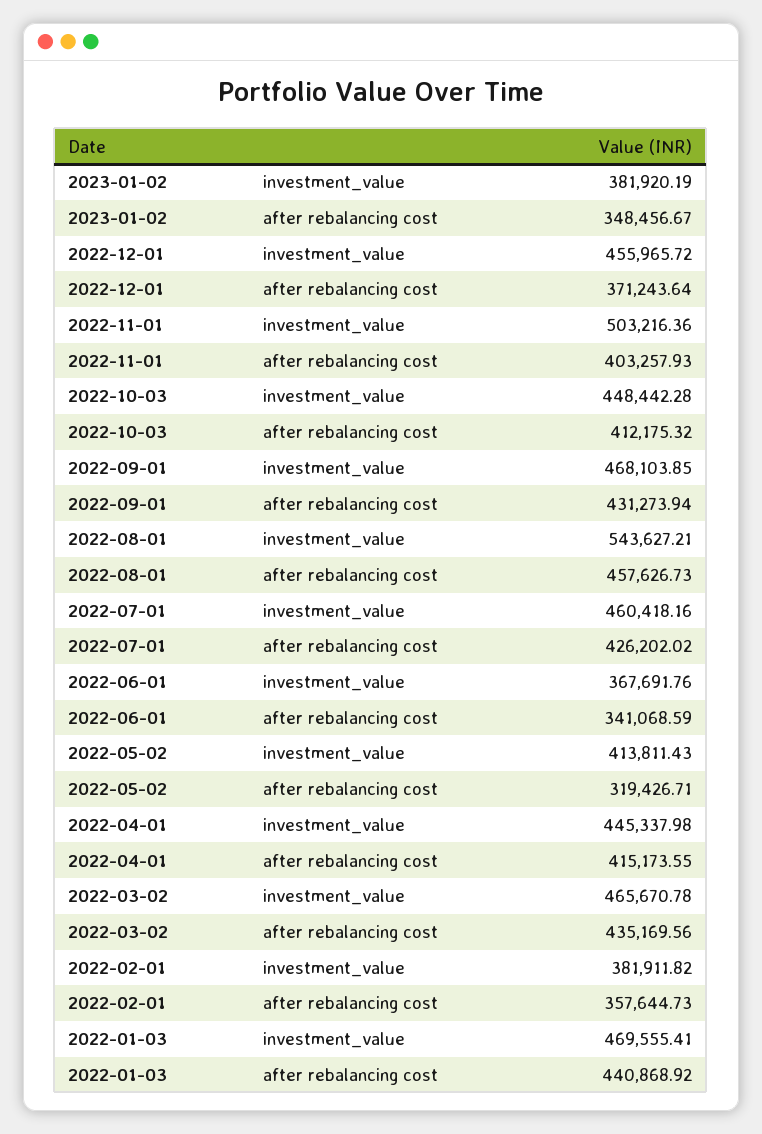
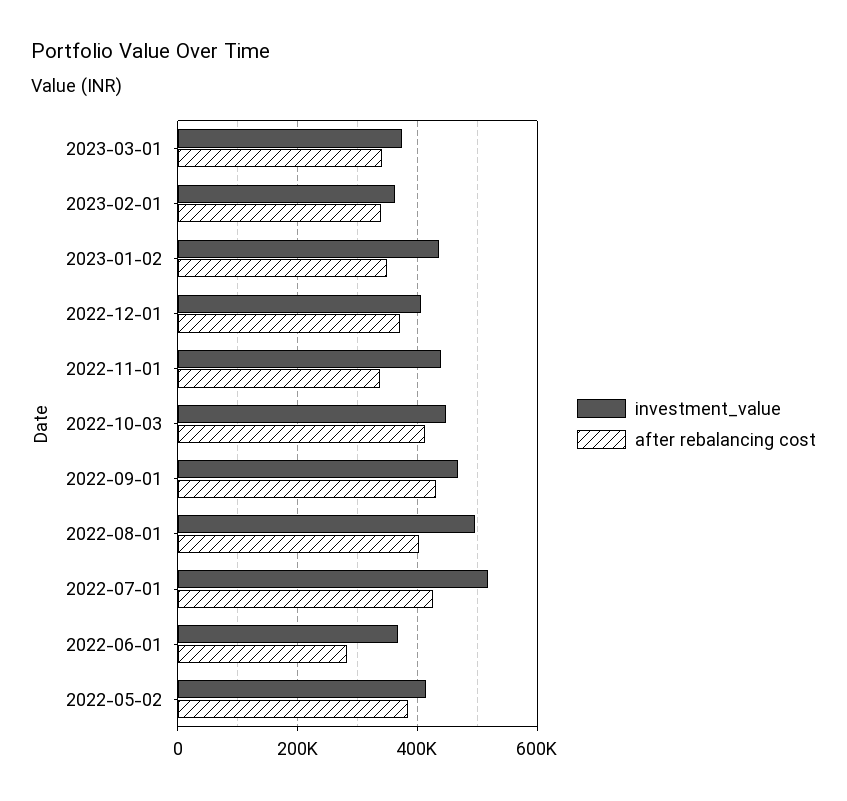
investment_value, 2023-01-02: 381920.19 -> 440000
investment_value, 2022-12-01: 455965.72 -> 400000
investment_value, 2022-11-01: 503216.36 -> 440000
after rebalancing cost, 2022-11-01: 403257.93 -> 340000
investment_value, 2022-08-01: 543627.21 -> 500000
after rebalancing cost, 2022-08-01: 457626.73 -> 400000
investment_value, 2022-07-01: 460418.16 -> 520000
after rebalancing cost, 2022-06-01: 341068.59 -> 280000
after rebalancing cost, 2022-05-02: 319426.71 -> 380000
investment_value, 2022-04-01: 445337.98 -> none
after rebalancing cost, 2022-04-01: 415173.55 -> none
investment_value, 2022-03-02: 465670.78 -> none
after rebalancing cost, 2022-03-02: 435169.56 -> none
investment_value, 2022-02-01: 381911.82 -> none
after rebalancing cost, 2022-02-01: 357644.73 -> none
investment_value, 2022-01-03: 469555.41 -> none
after rebalancing cost, 2022-01-03: 440868.92 -> none
investment_value, 2023-03-01: none -> 380000
after rebalancing cost, 2023-03-01: none -> 340000
investment_value, 2023-02-01: none -> 360000
after rebalancing cost, 2023-02-01: none -> 340000

